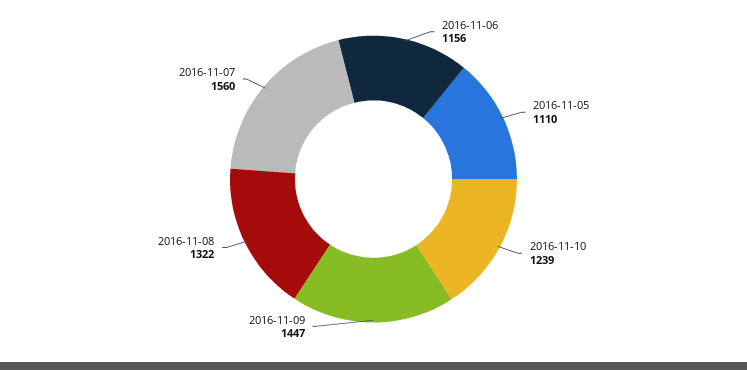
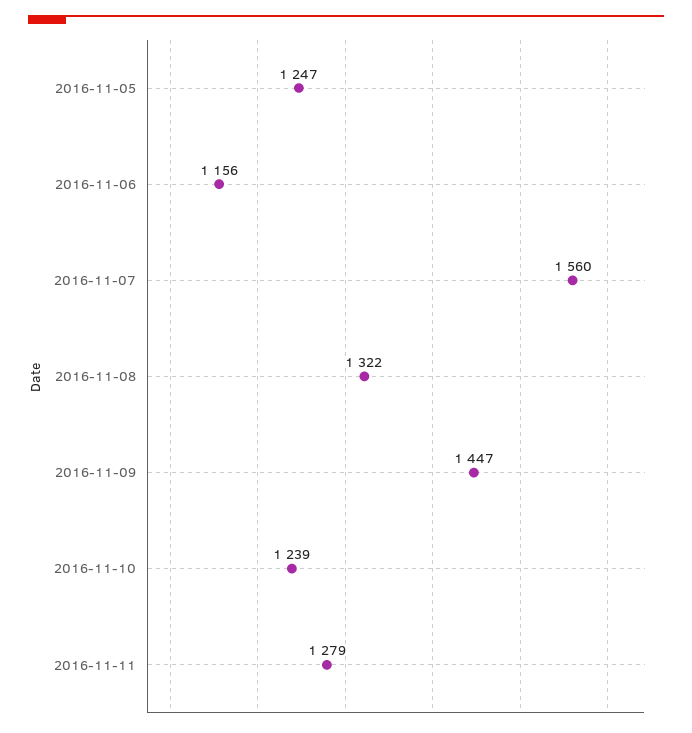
2016-11-05: 1110 -> 1247
2016-11-11: none -> 1279

